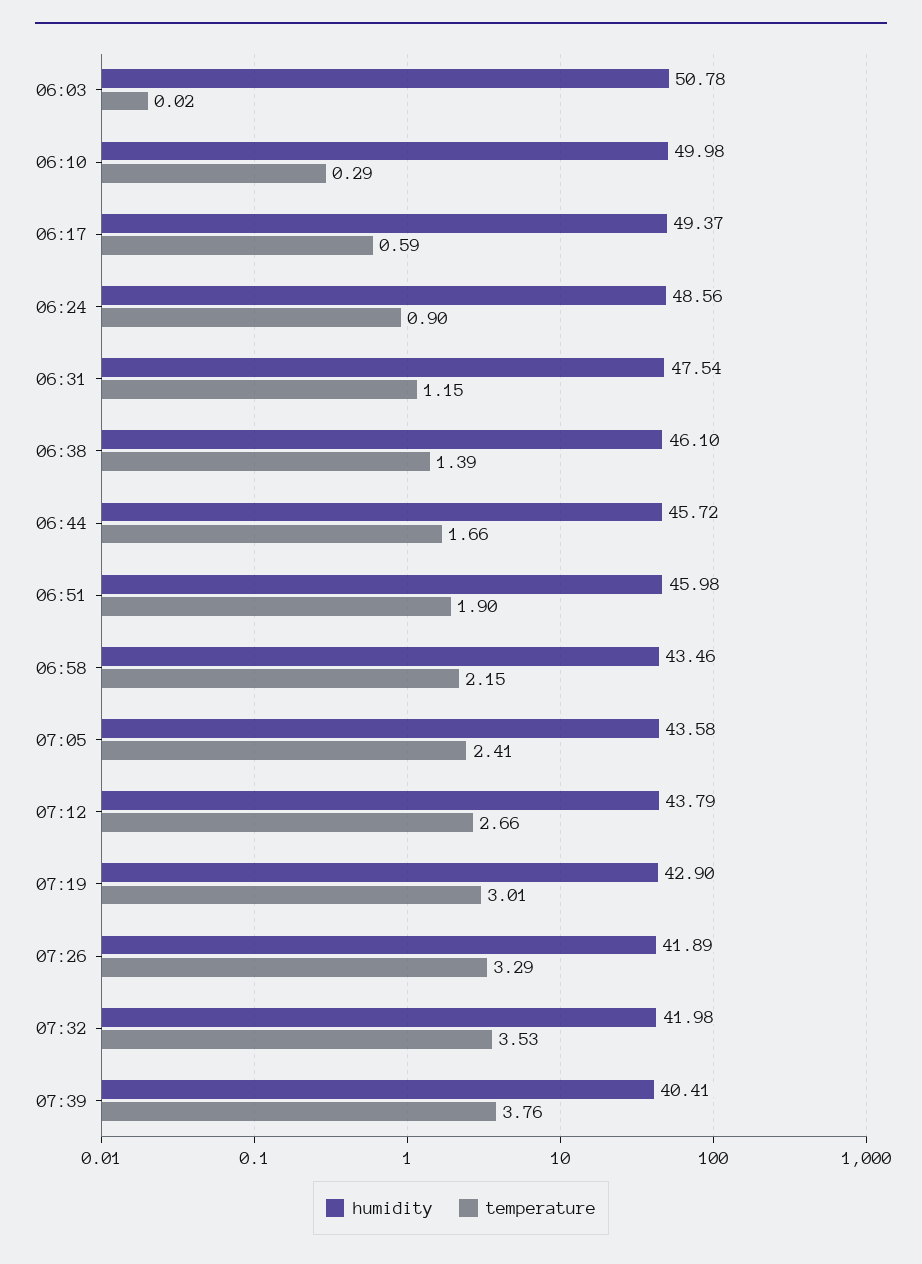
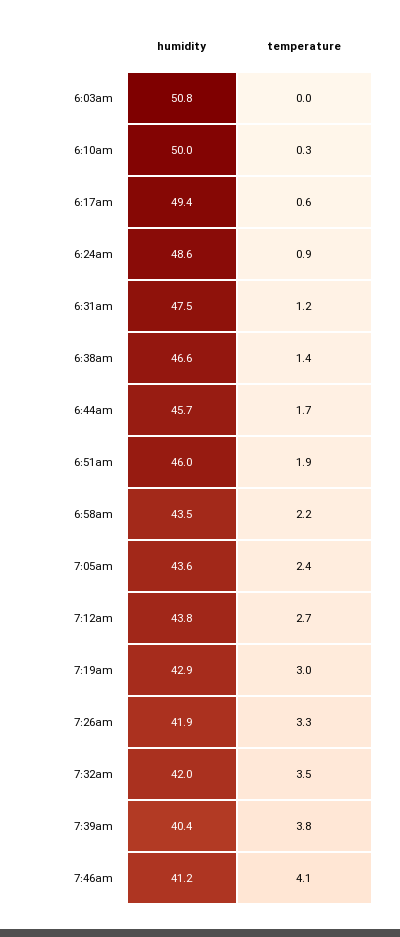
humidity, 06:38: 46.1 -> 46.6
humidity, 7:46am: none -> 41.2
temperature, 7:46am: none -> 4.1

